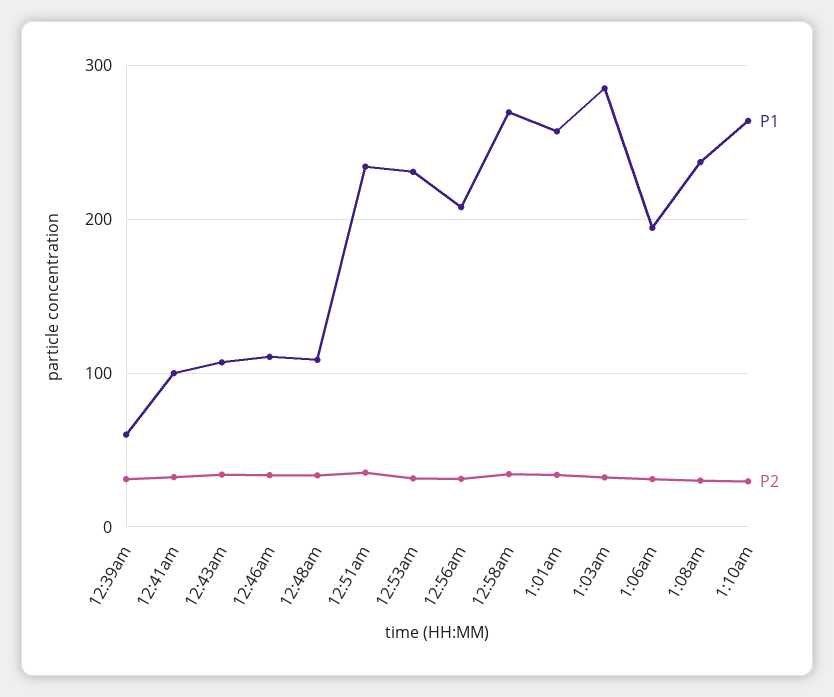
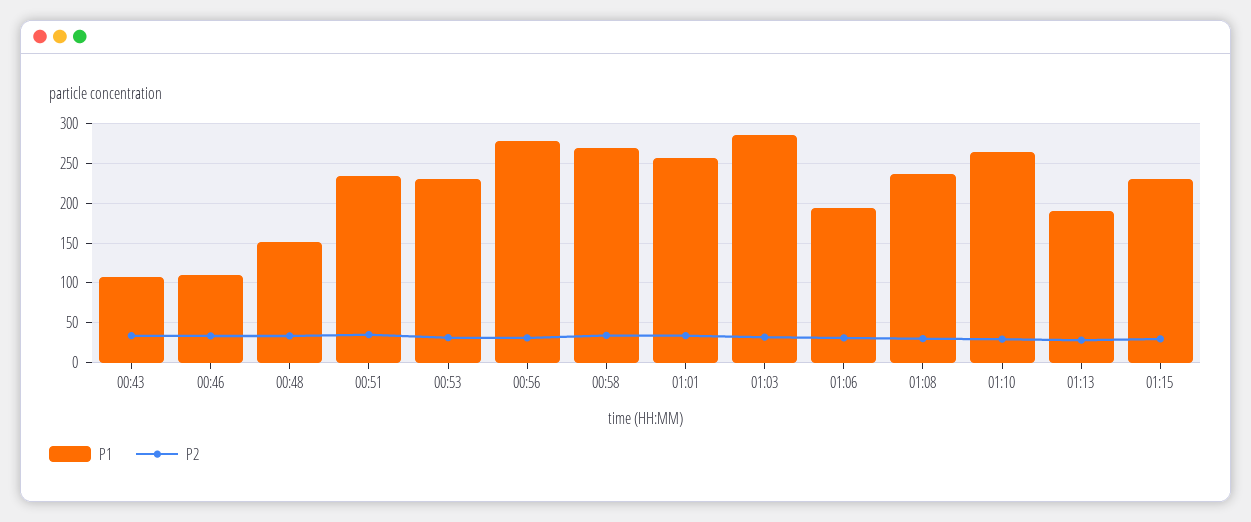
P1, 12:39am: 60 -> none
P2, 12:39am: 30 -> none
P1, 12:41am: 100 -> none
P2, 12:41am: 30 -> none
P1, 12:48am: 110 -> 150
P1, 12:56am: 210 -> 280
P1, 01:13: none -> 190
P2, 01:13: none -> 30
P1, 01:15: none -> 230
P2, 01:15: none -> 30

